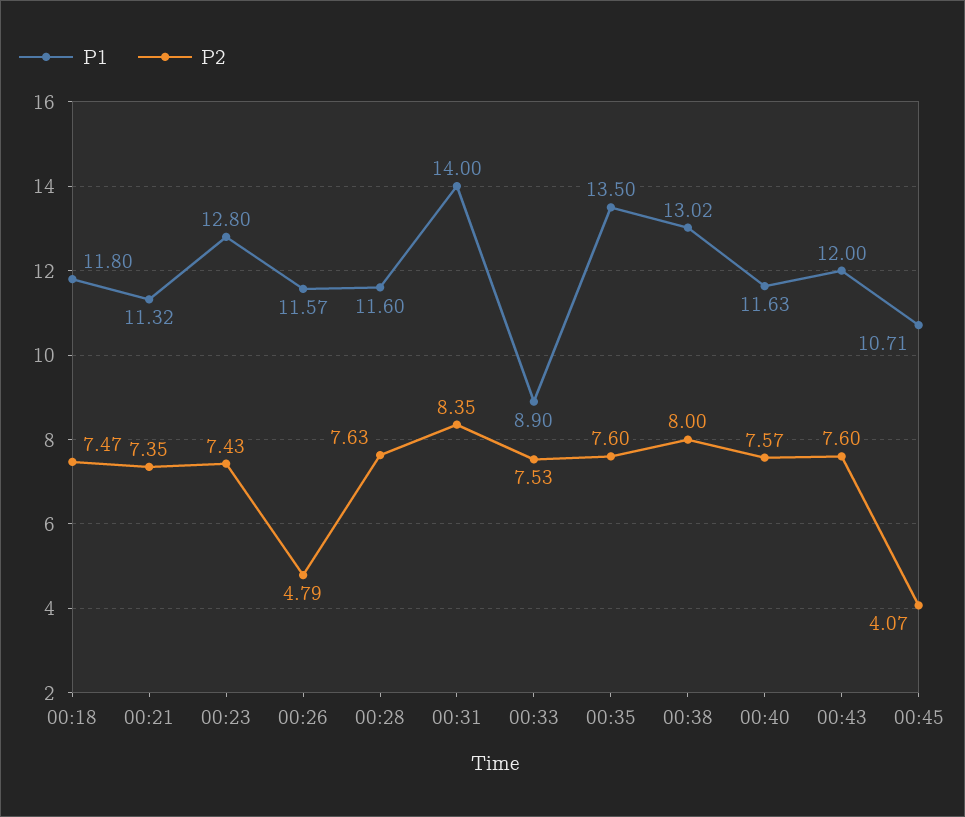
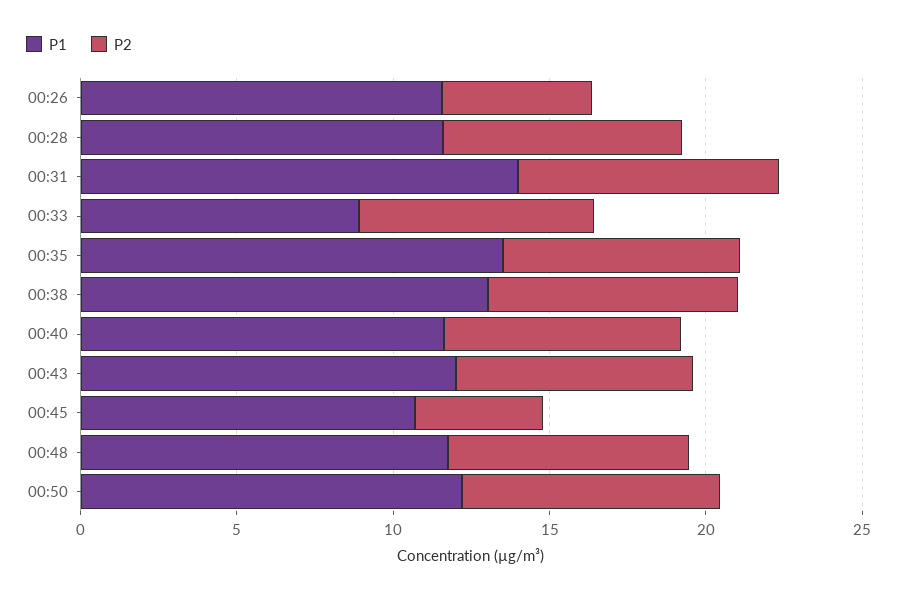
P1, 00:18: 11.8 -> none
P2, 00:18: 7.47 -> none
P1, 00:21: 11.32 -> none
P2, 00:21: 7.35 -> none
P1, 00:23: 12.8 -> none
P2, 00:23: 7.43 -> none
P1, 00:48: none -> 12
P2, 00:48: none -> 8
P1, 00:50: none -> 12
P2, 00:50: none -> 8

